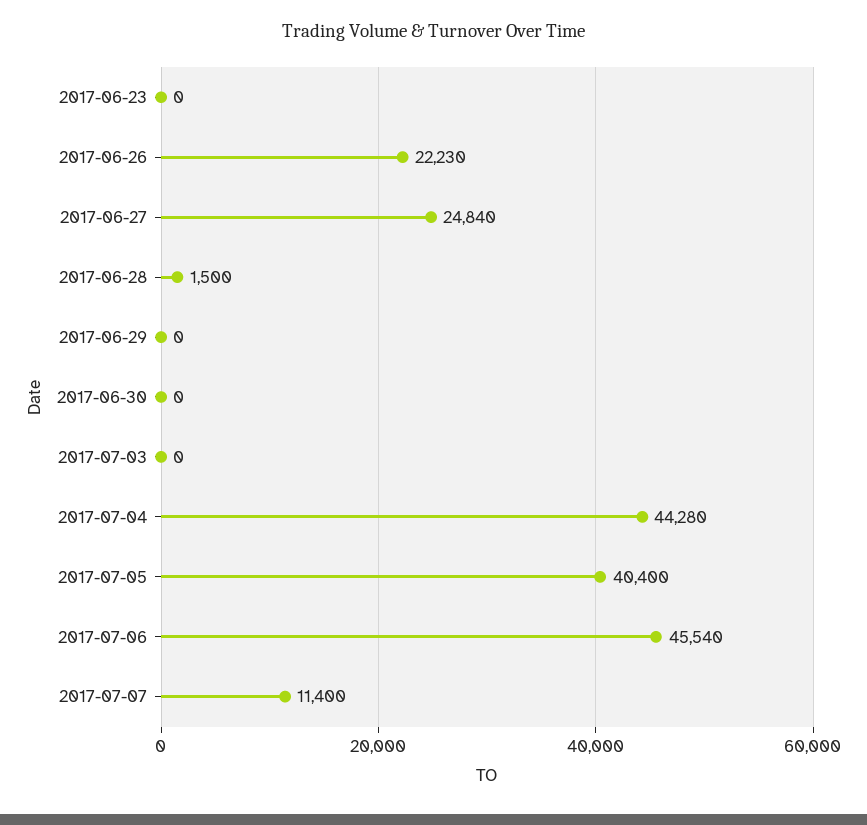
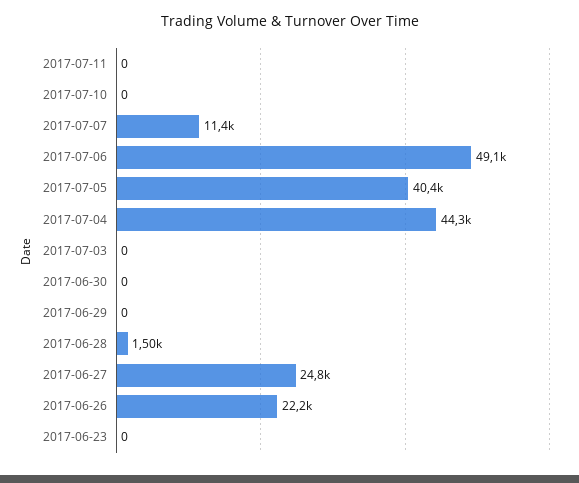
2017-07-06: 45540 -> 49100
2017-07-11: none -> 0
2017-07-10: none -> 0

